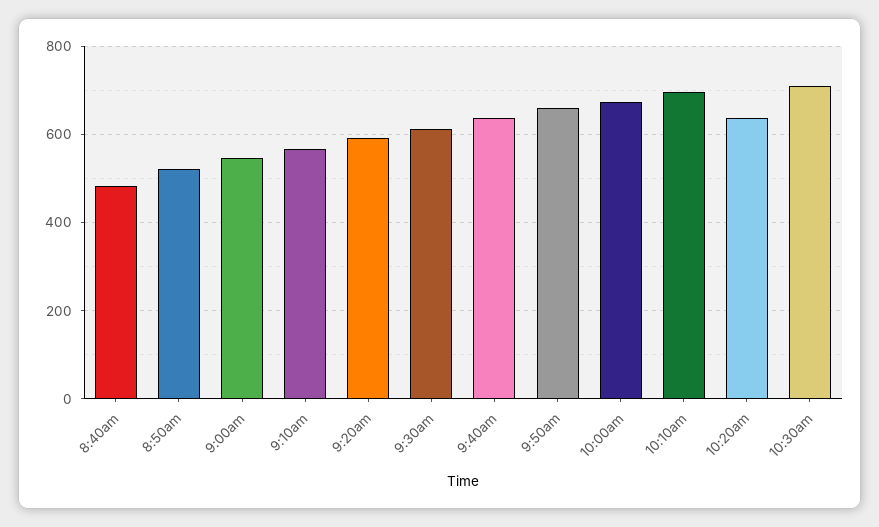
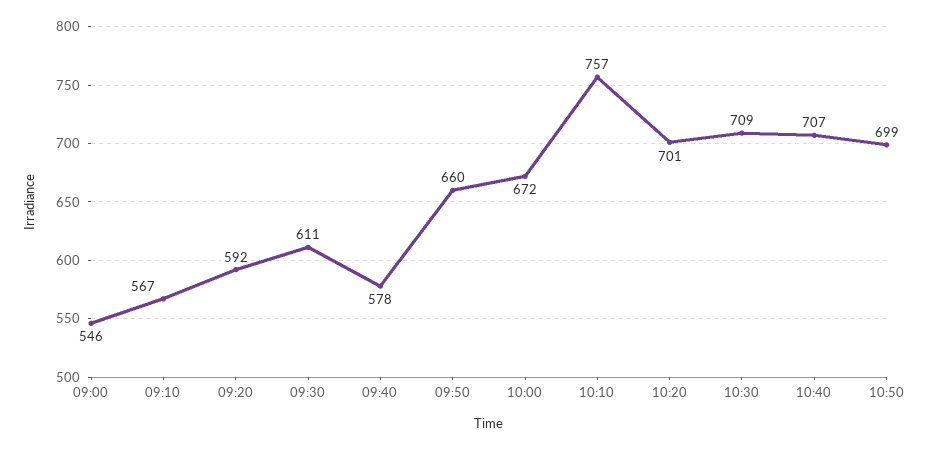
8:40am: 480 -> none
8:50am: 520 -> none
9:40am: 640 -> 578
10:10am: 700 -> 757
10:20am: 640 -> 701
10:40: none -> 707
10:50: none -> 699

